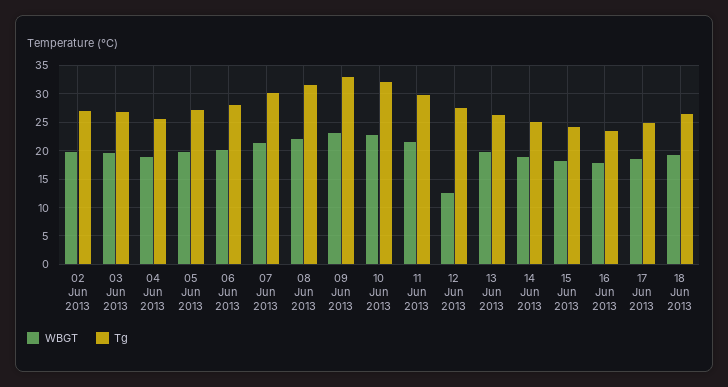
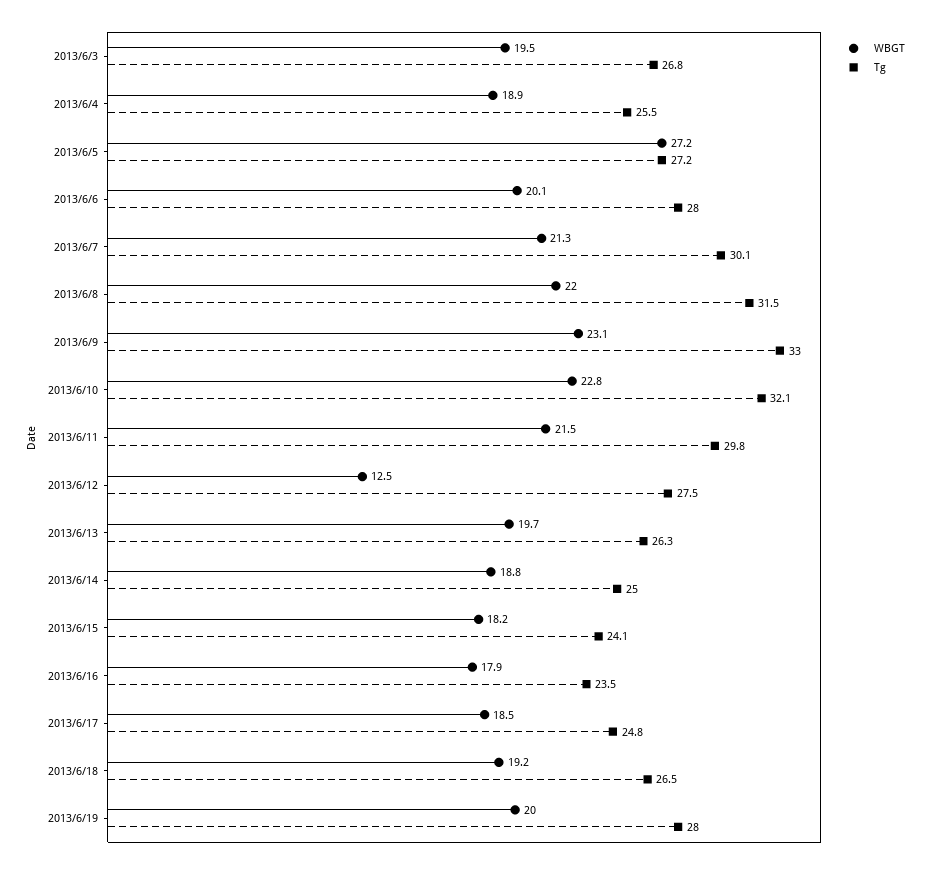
WBGT, 02 Jun 2013: 20 -> none
Tg, 02 Jun 2013: 27.5 -> none
WBGT, 05 Jun 2013: 20 -> 27.2
WBGT, 2013/6/19: none -> 20
Tg, 2013/6/19: none -> 28

